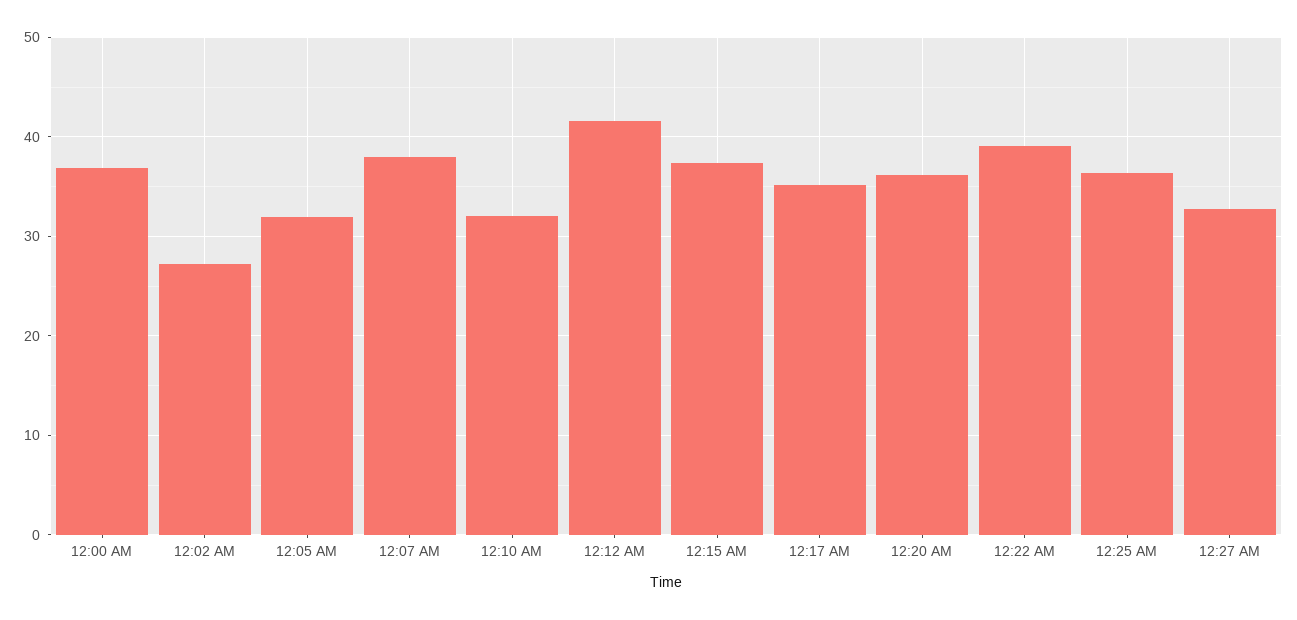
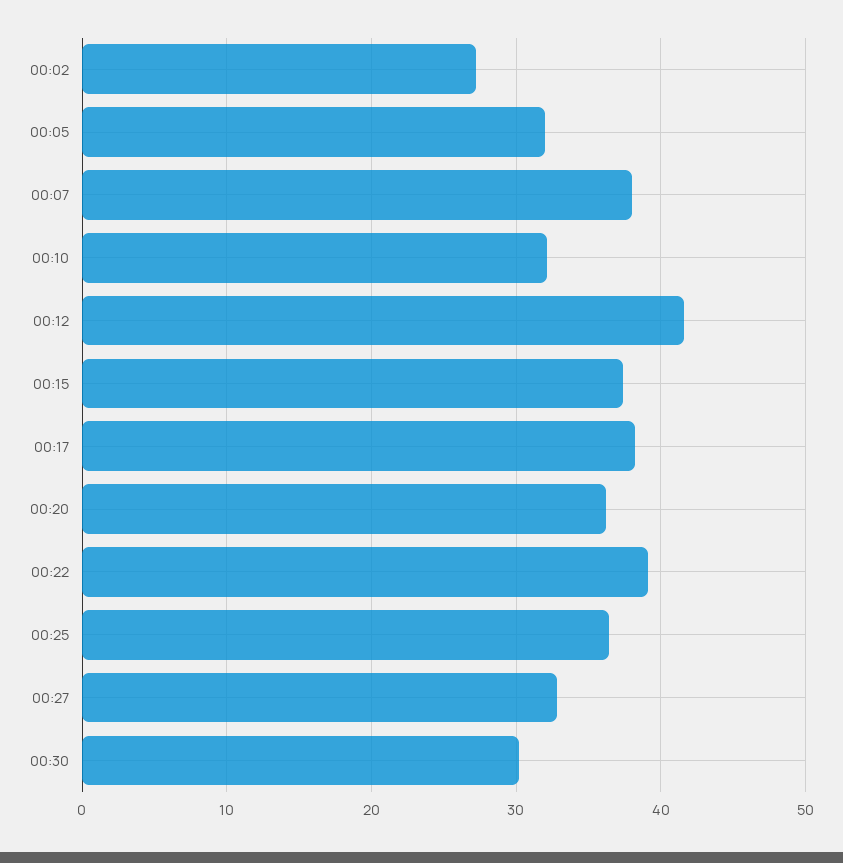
12:00 AM: 37 -> none
12:17 AM: 35 -> 38
00:30: none -> 30

